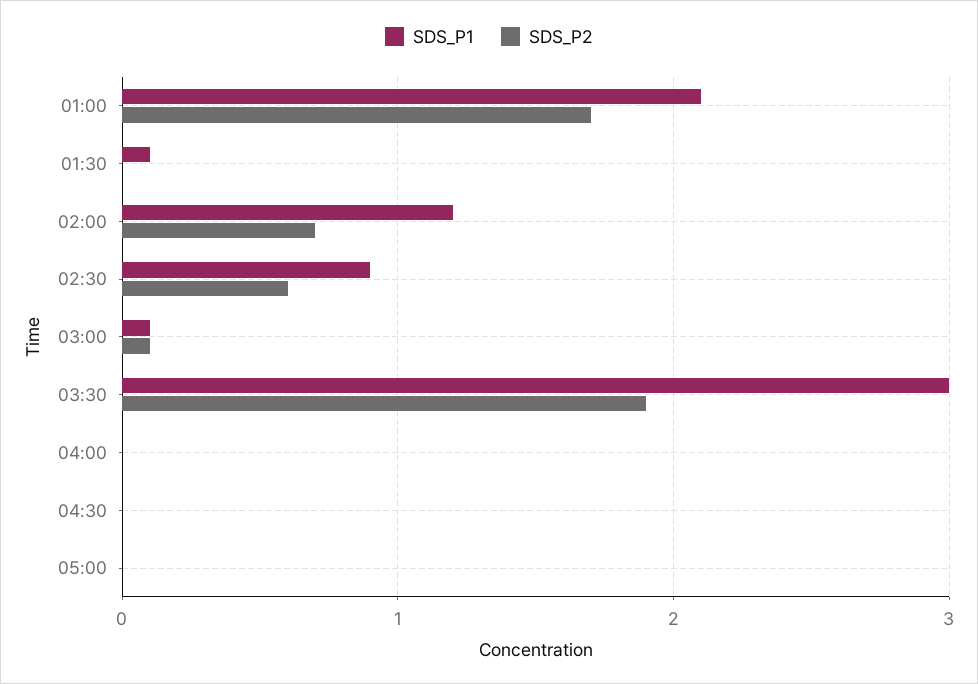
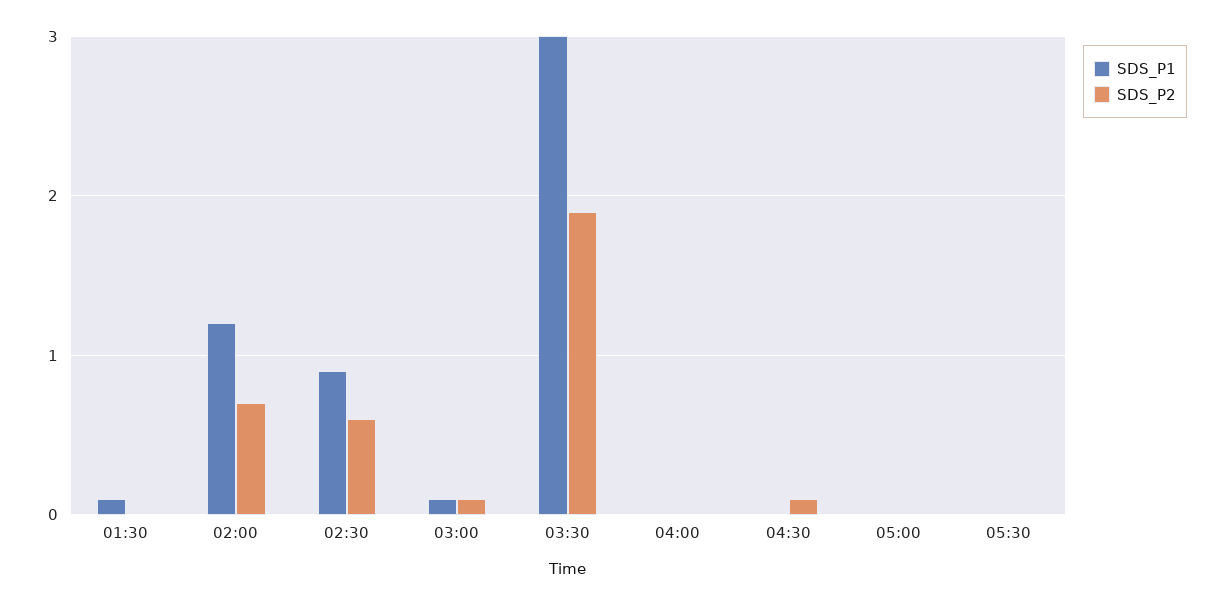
SDS_P1, 01:00: 2.1 -> none
SDS_P2, 01:00: 1.7 -> none
SDS_P2, 04:30: 0 -> 0.1
SDS_P1, 05:30: none -> 0
SDS_P2, 05:30: none -> 0

